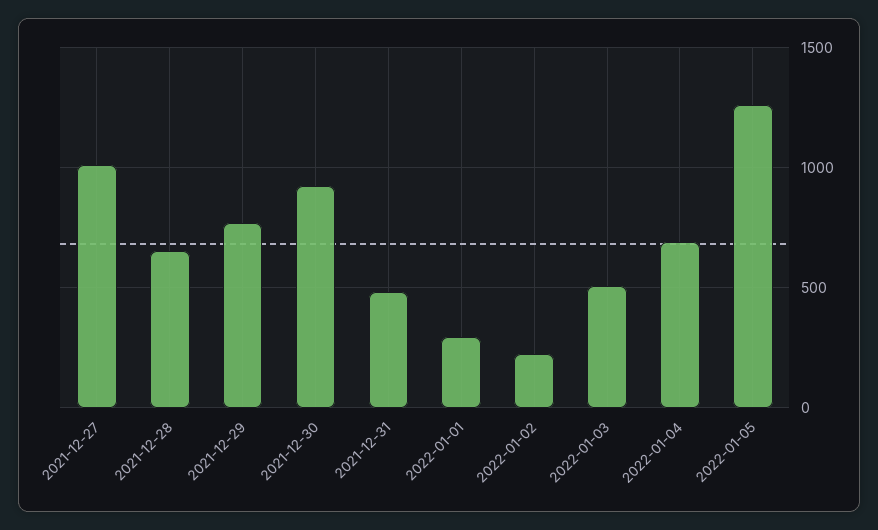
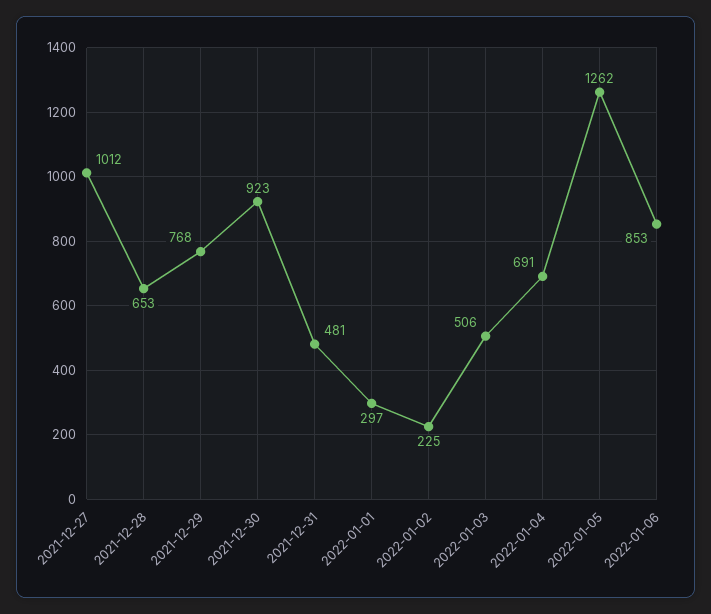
2022-01-06: none -> 853

